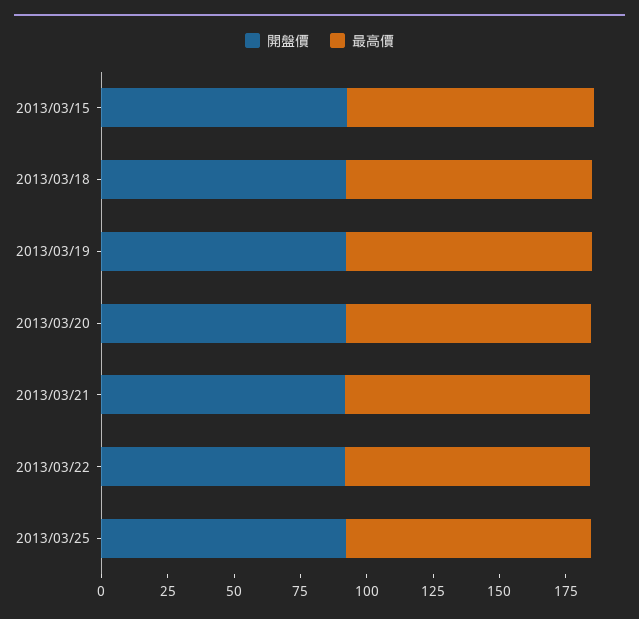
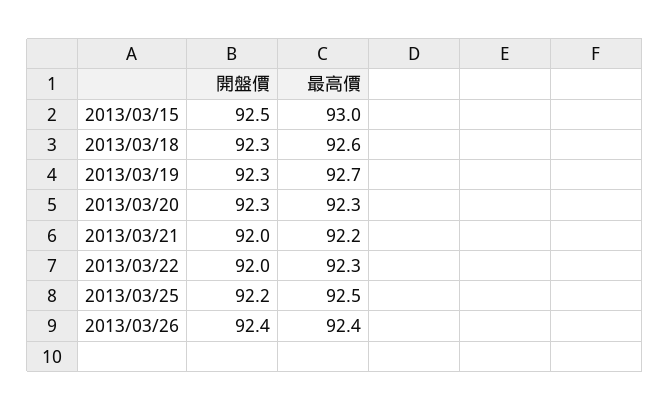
開盤價, 2013/03/26: none -> 92.4
最高價, 2013/03/26: none -> 92.4

